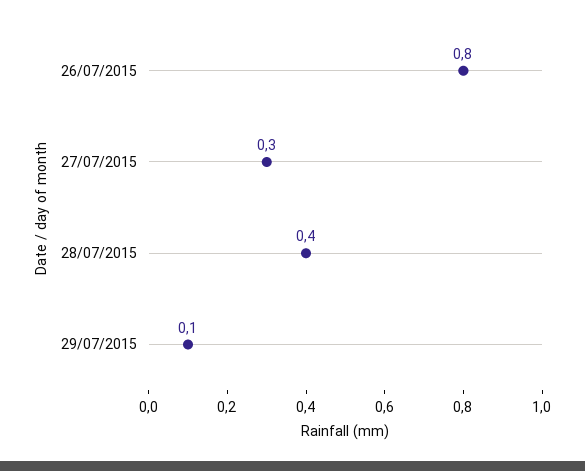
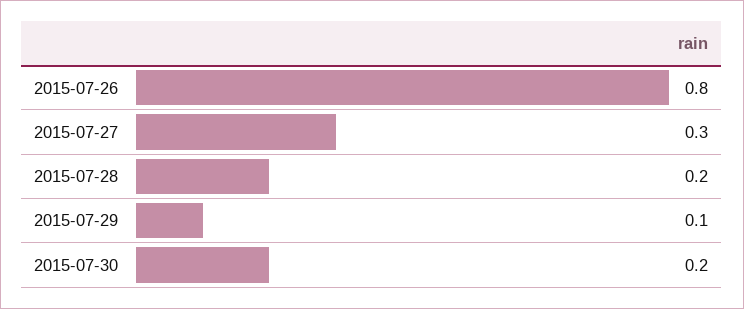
28/07/2015: 0.4 -> 0.2
2015-07-30: none -> 0.2

